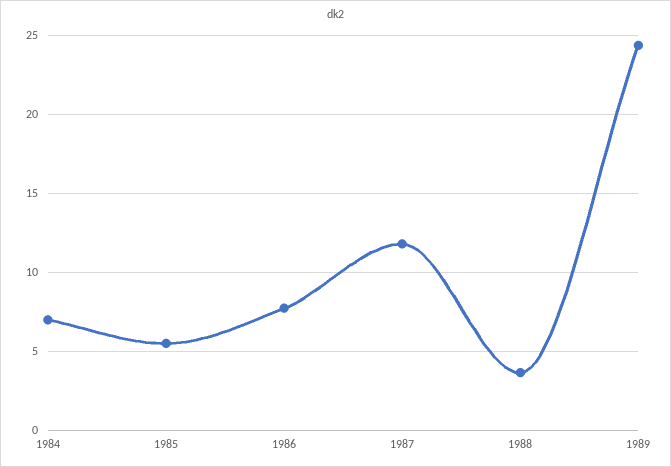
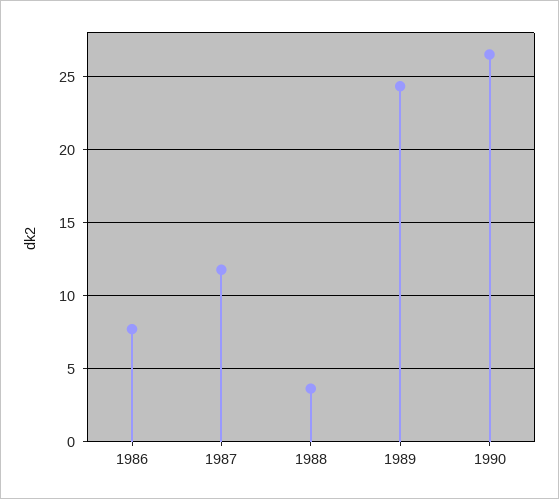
1984: 7 -> none
1985: 5.5 -> none
1990: none -> 26.5

